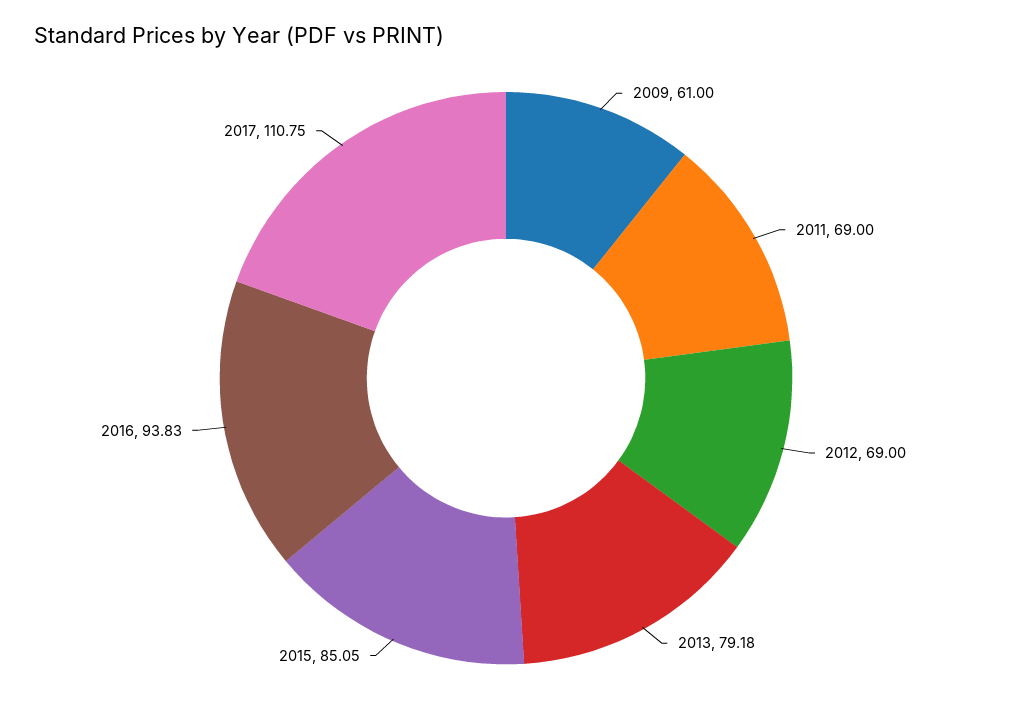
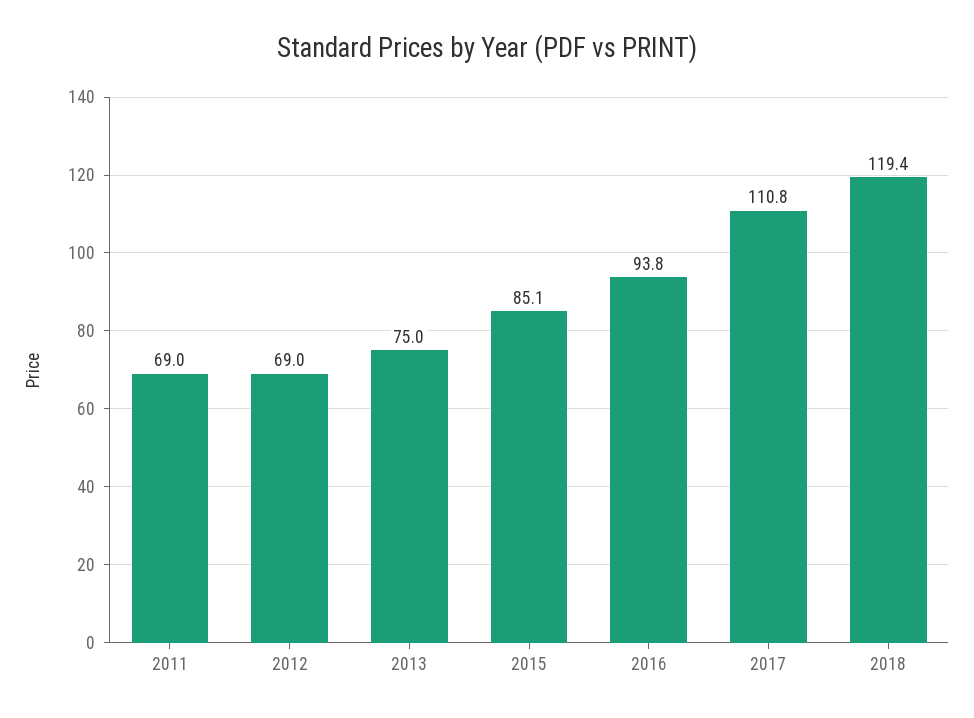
2009: 61 -> none
2013: 79.18 -> 75
2018: none -> 119.4

